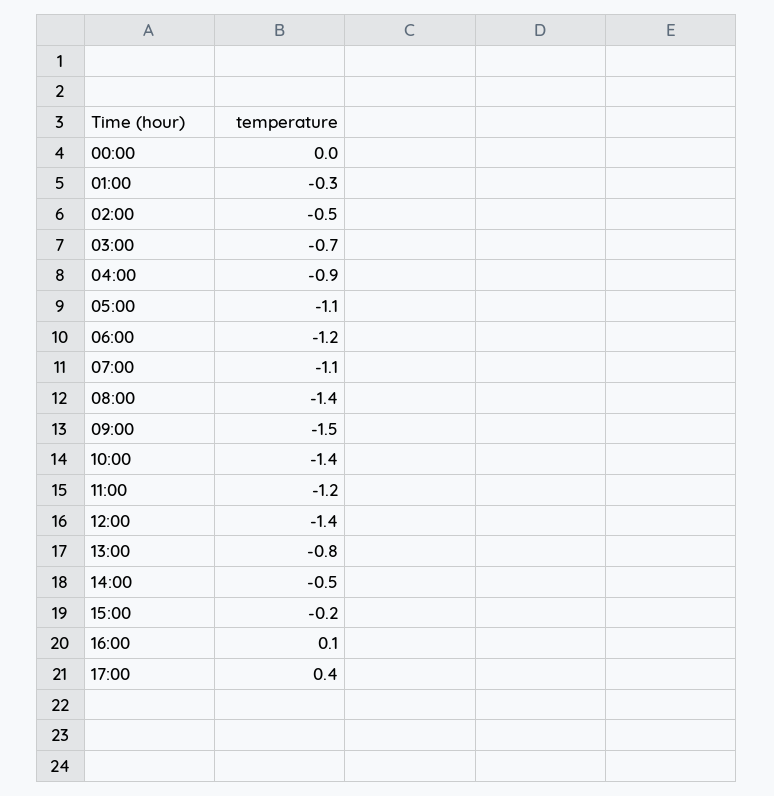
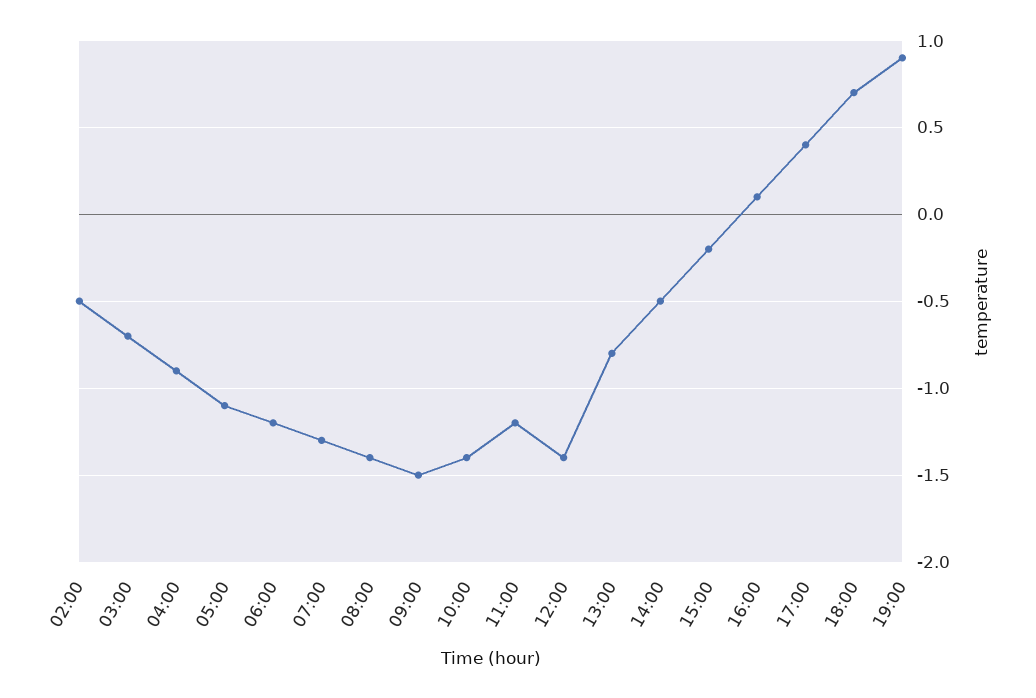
00:00: 0 -> none
01:00: -0.3 -> none
07:00: -1.1 -> -1.3
18:00: none -> 0.7
19:00: none -> 0.9

